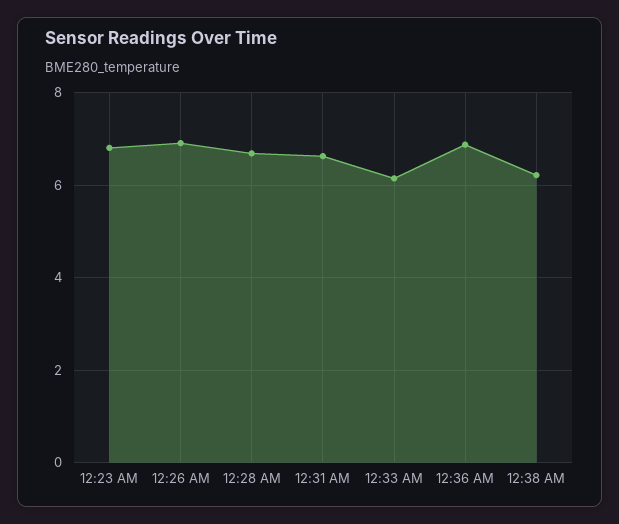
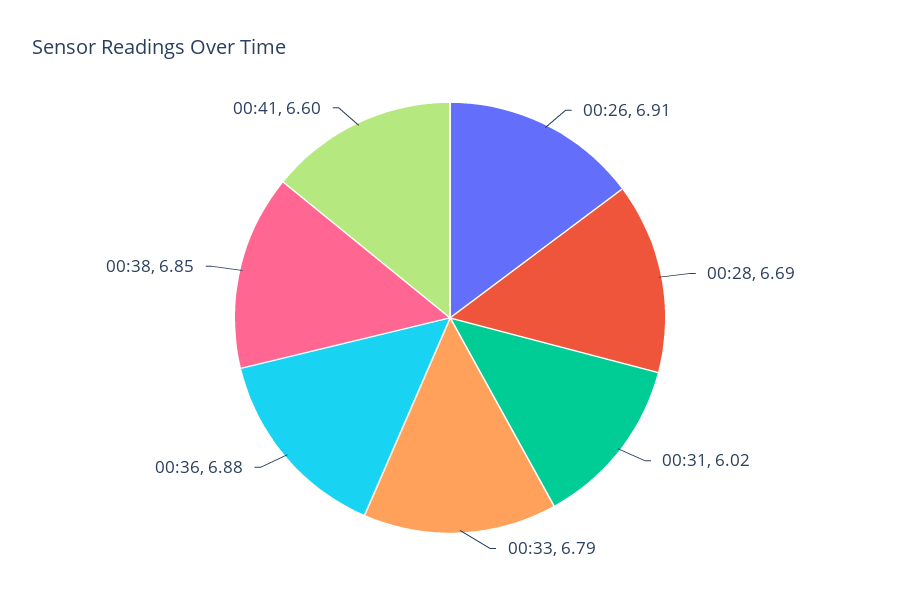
12:23 AM: 6.8 -> none
12:31 AM: 6.6 -> 6.02
12:33 AM: 6.2 -> 6.79
12:38 AM: 6.2 -> 6.85
00:41: none -> 6.6

